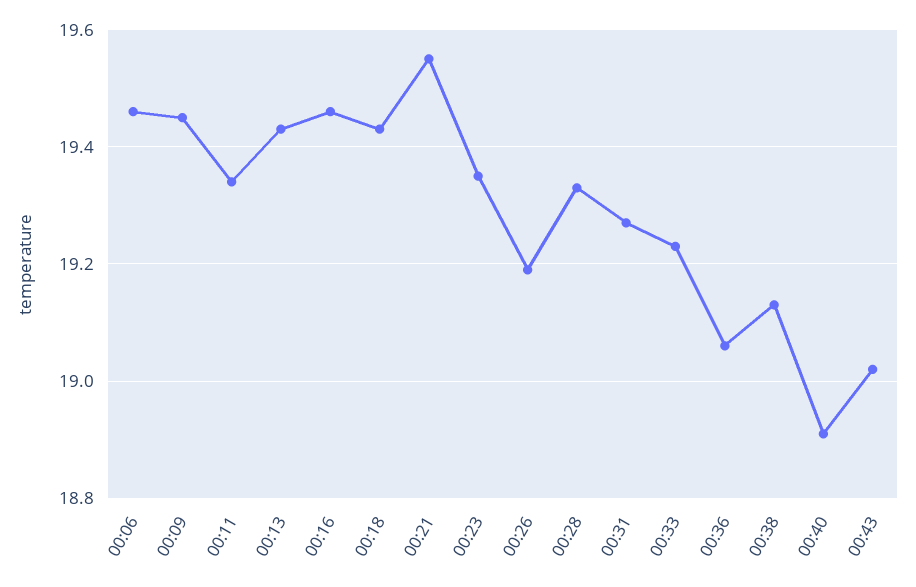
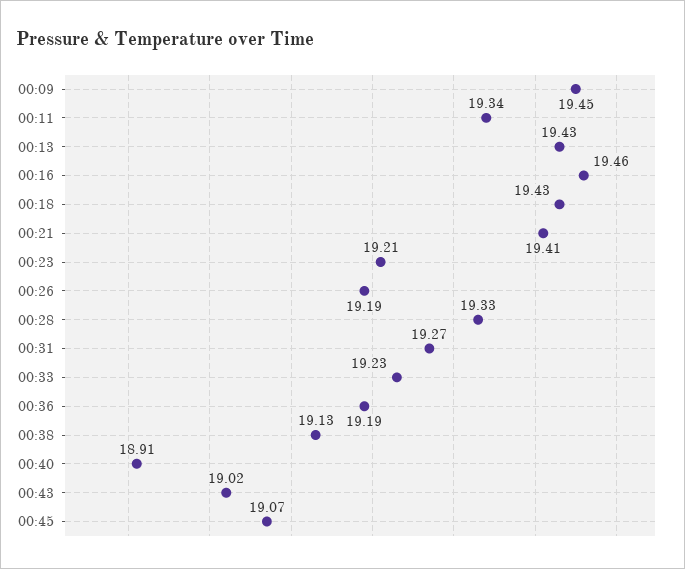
00:06: 19.45 -> none
00:21: 19.55 -> 19.41
00:23: 19.35 -> 19.21
00:36: 19.05 -> 19.19
00:45: none -> 19.07

